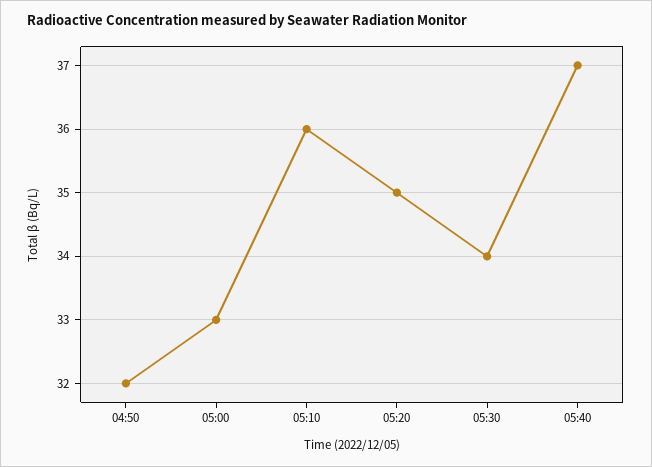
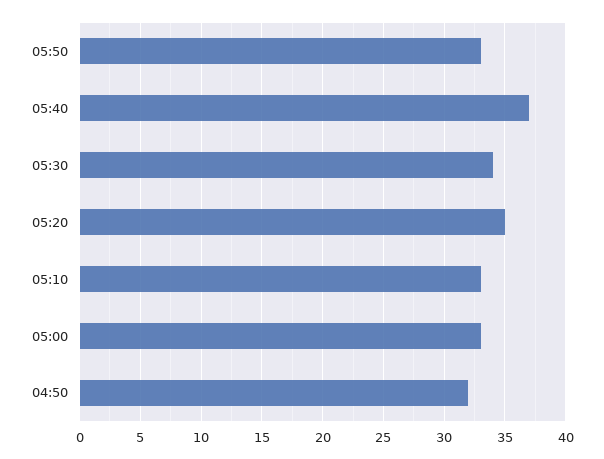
05:10: 36 -> 33
05:50: none -> 33

